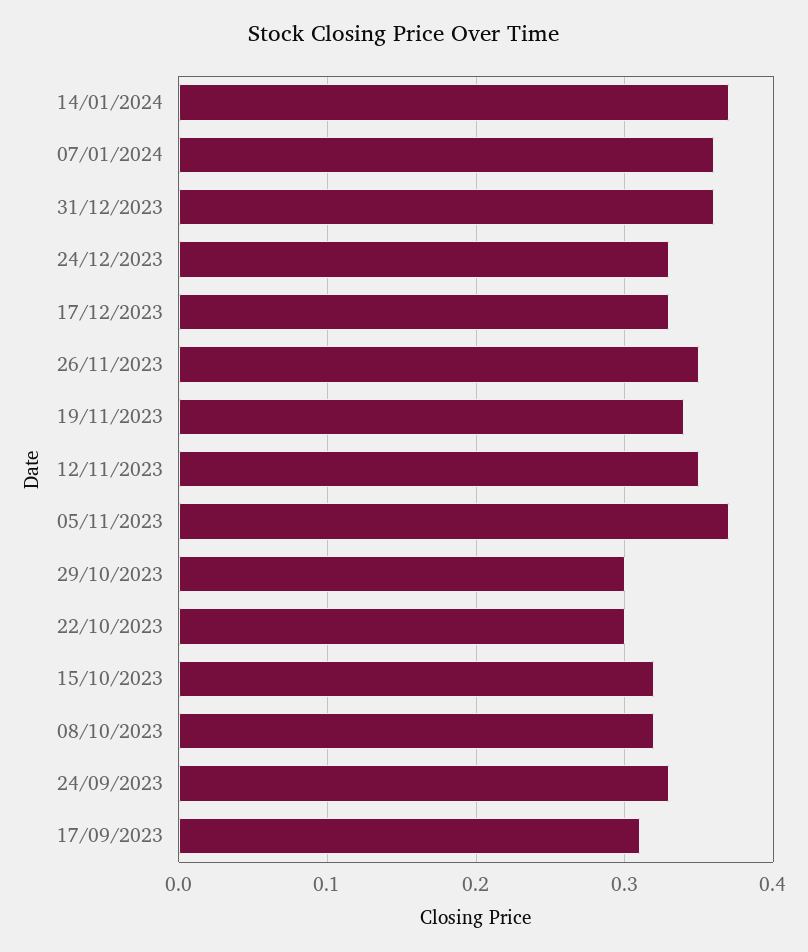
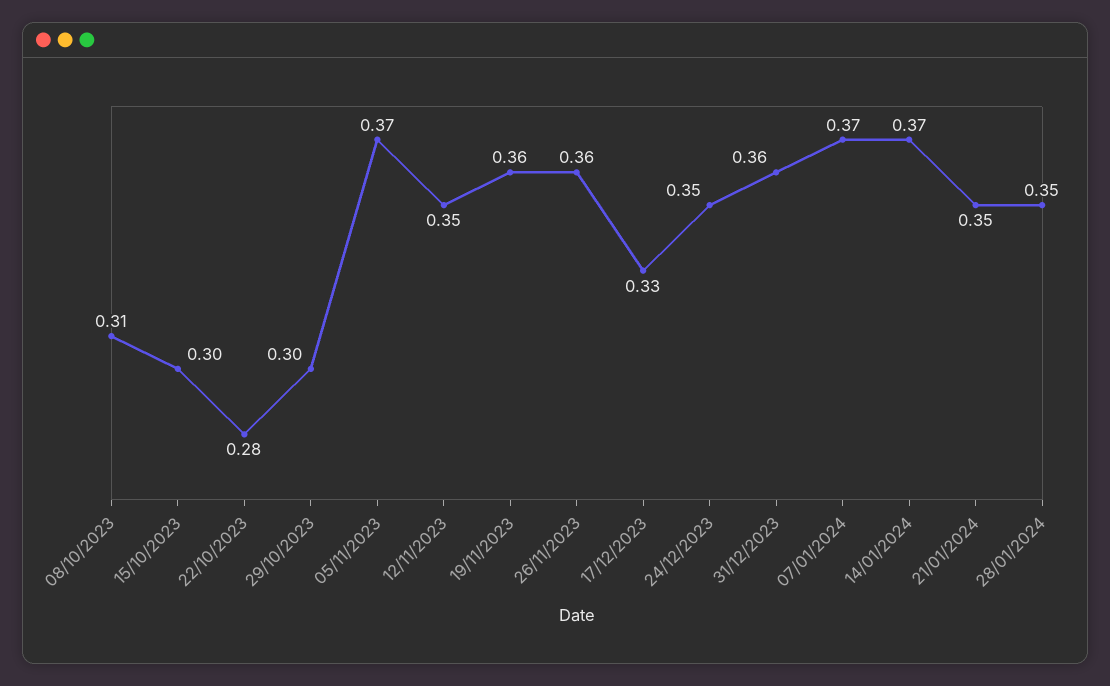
07/01/2024: 0.36 -> 0.37
24/12/2023: 0.33 -> 0.35
26/11/2023: 0.35 -> 0.36
19/11/2023: 0.34 -> 0.36
22/10/2023: 0.3 -> 0.28
15/10/2023: 0.32 -> 0.3
08/10/2023: 0.32 -> 0.31
24/09/2023: 0.33 -> none
17/09/2023: 0.31 -> none
21/01/2024: none -> 0.35
28/01/2024: none -> 0.35

